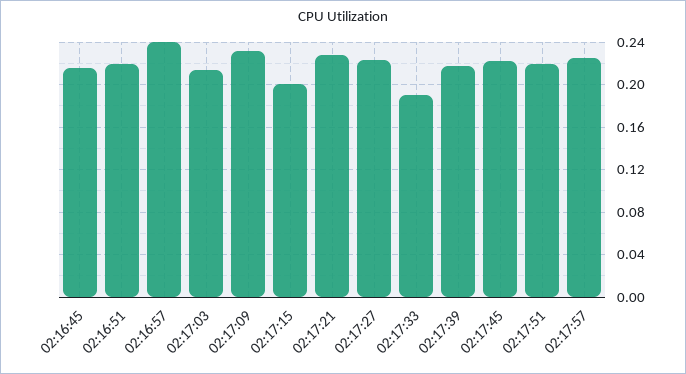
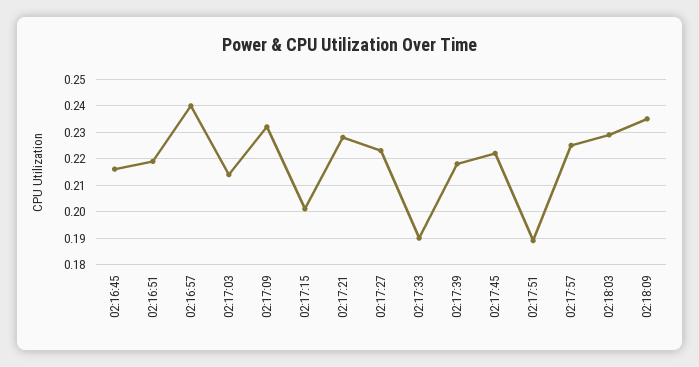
02:17:51: 0.22 -> 0.19
02:18:03: none -> 0.23
02:18:09: none -> 0.235

